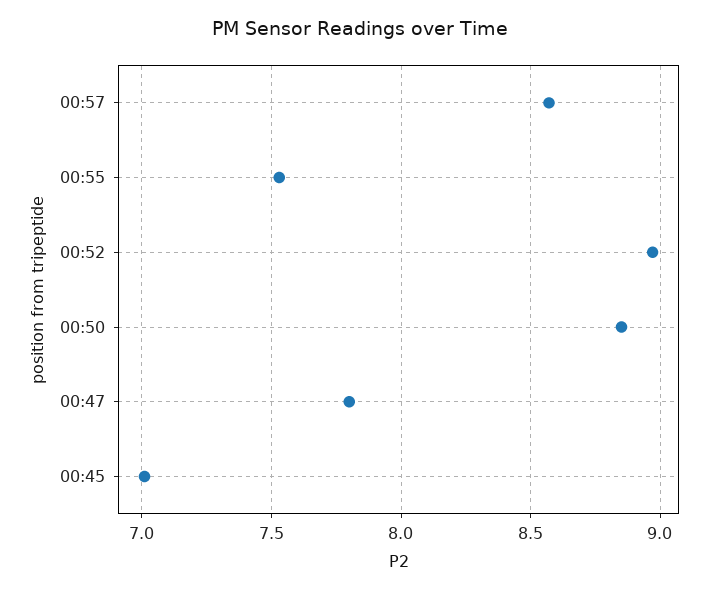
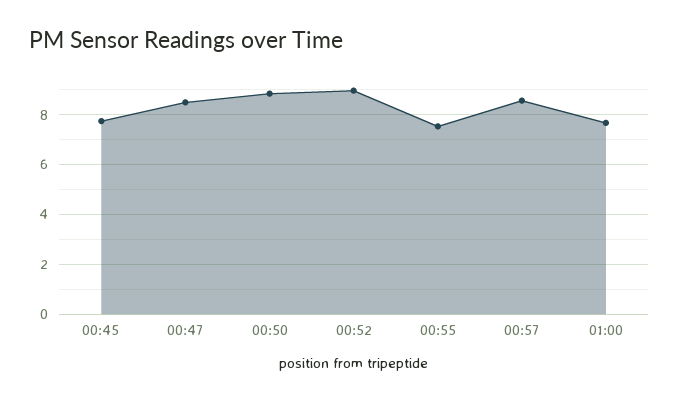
00:47: 7.8 -> 8.5
00:45: 7 -> 7.75
01:00: none -> 7.75

